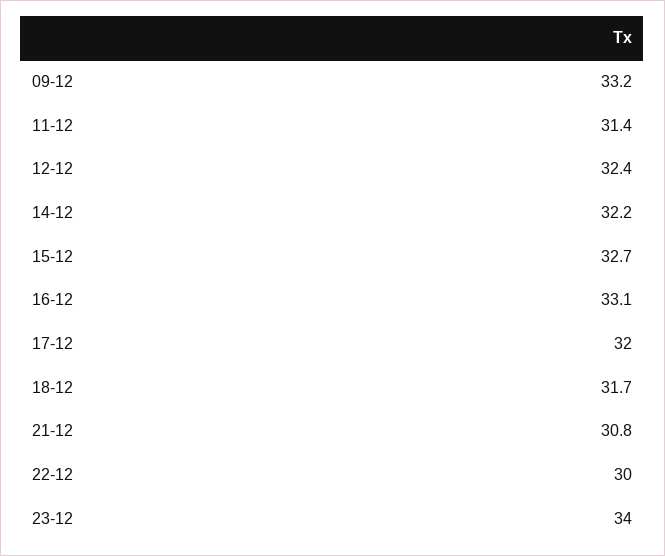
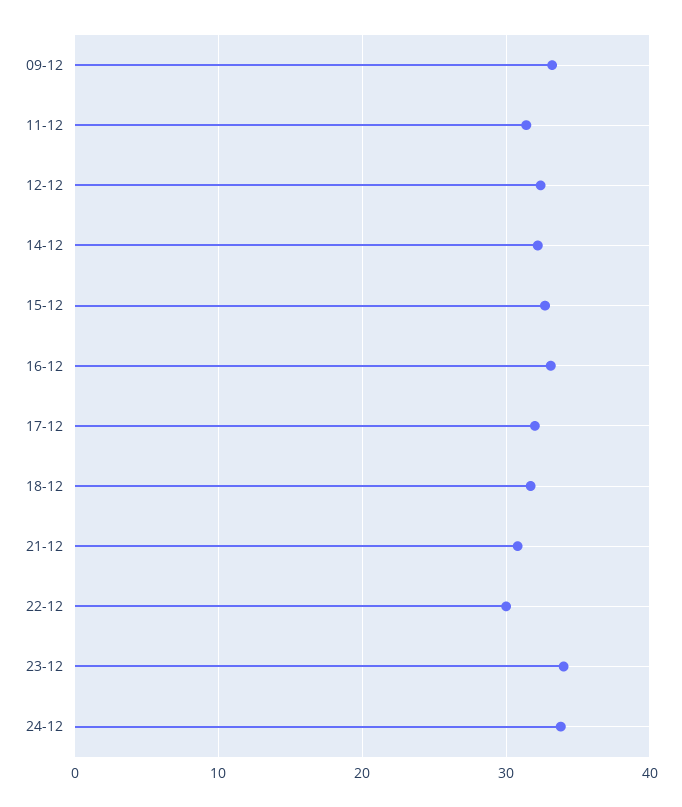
24-12: none -> 34

